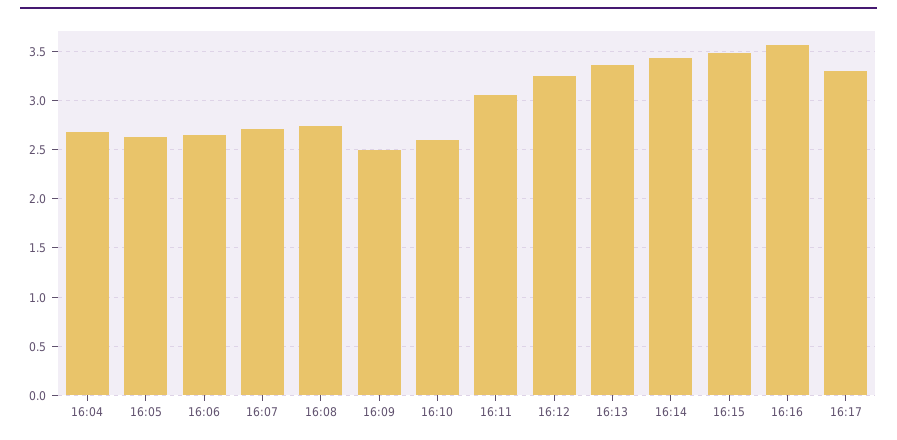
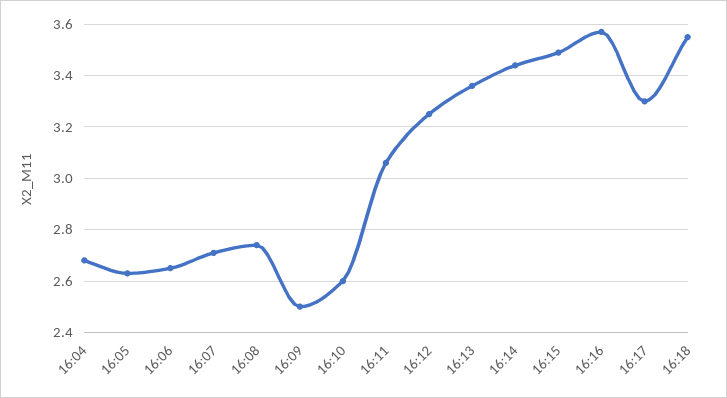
16:18: none -> 3.55

